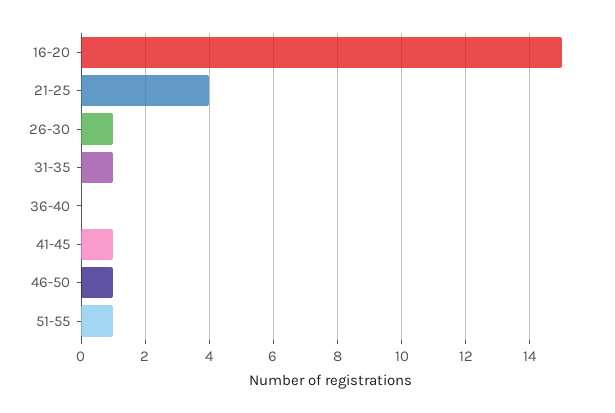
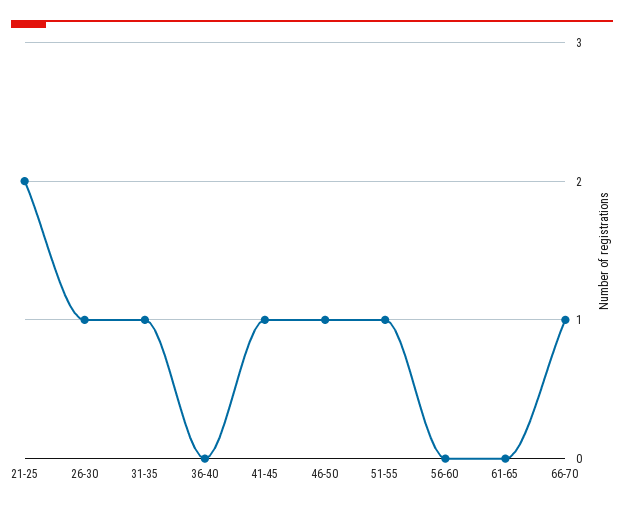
16-20: 15 -> none
21-25: 4 -> 2
56-60: none -> 0
61-65: none -> 0
66-70: none -> 1

